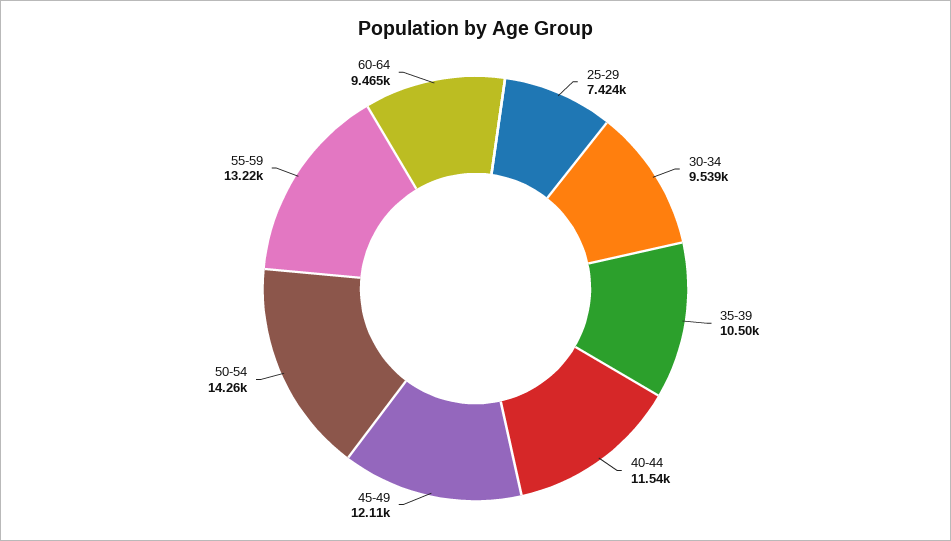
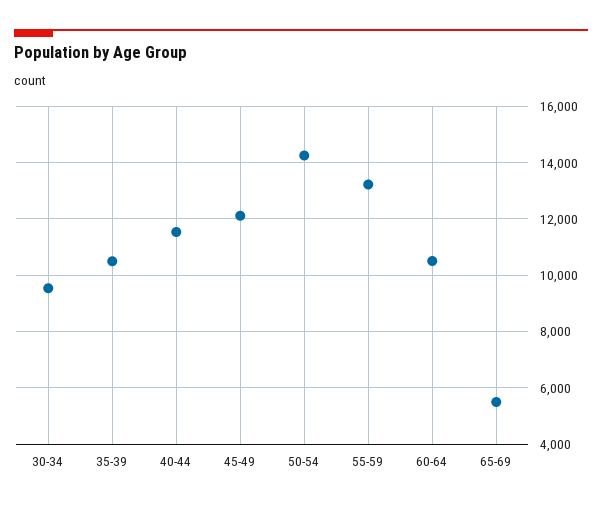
25-29: 7424 -> none
60-64: 9465 -> 10500
65-69: none -> 5500

